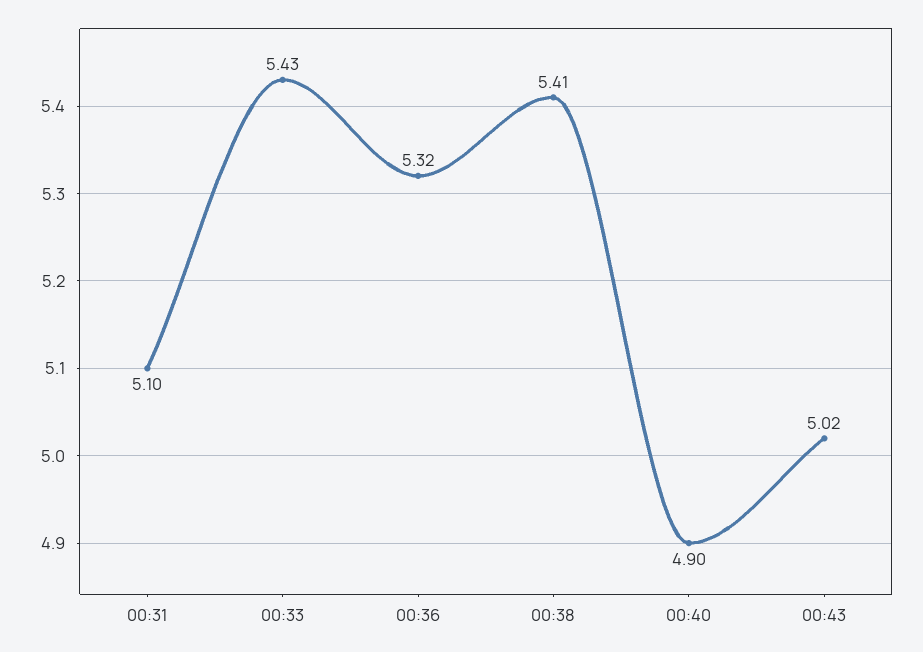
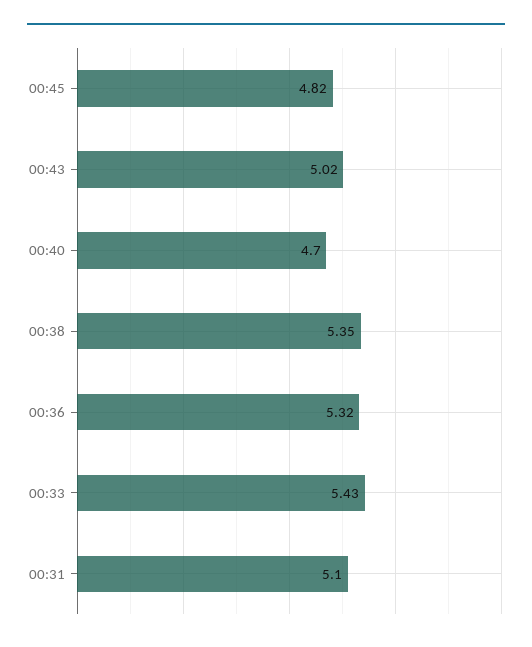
00:38: 5.41 -> 5.35
00:40: 4.9 -> 4.7
00:45: none -> 4.82

